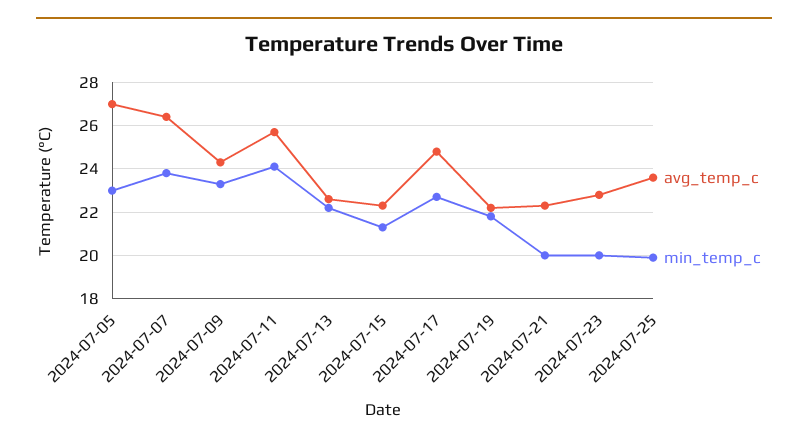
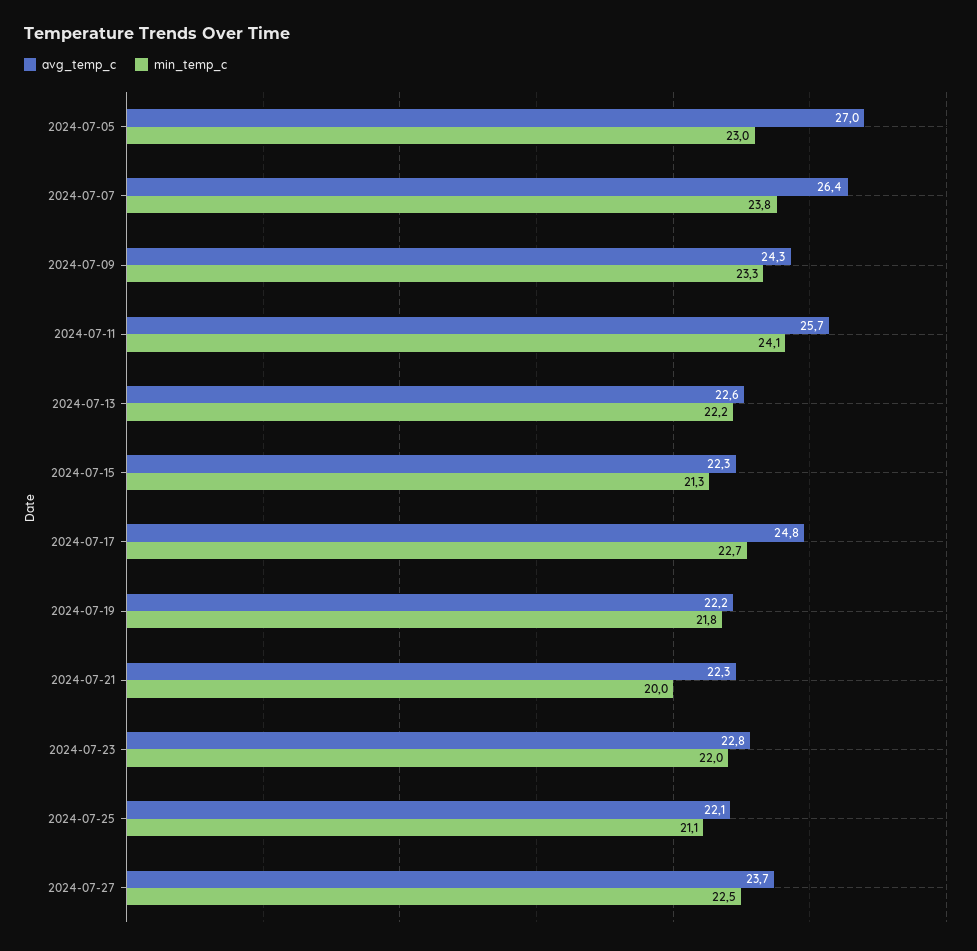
min_temp_c, 2024-07-23: 20 -> 22
avg_temp_c, 2024-07-25: 23.5 -> 22.1
min_temp_c, 2024-07-25: 20 -> 21.1
avg_temp_c, 2024-07-27: none -> 23.7
min_temp_c, 2024-07-27: none -> 22.5

